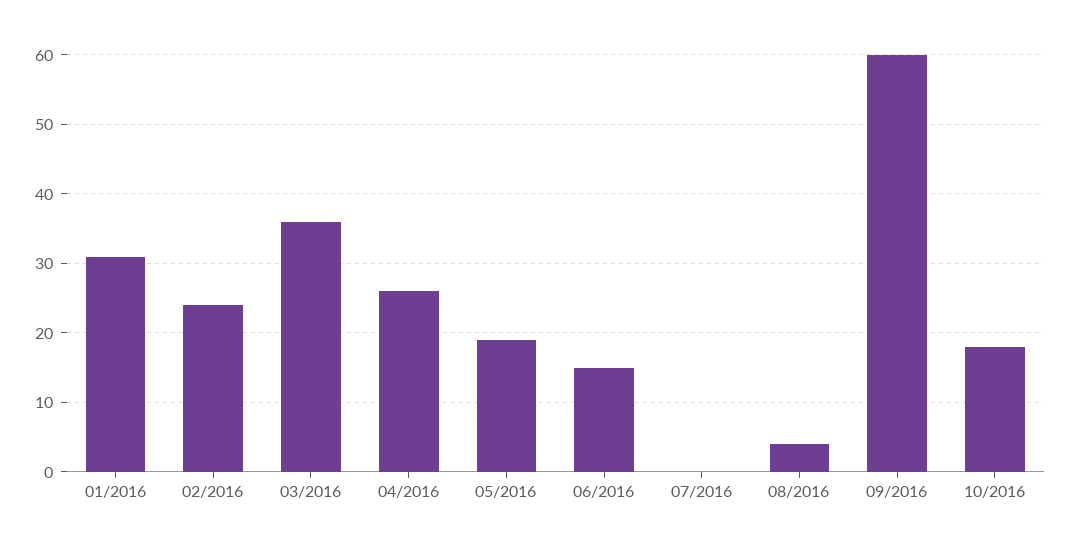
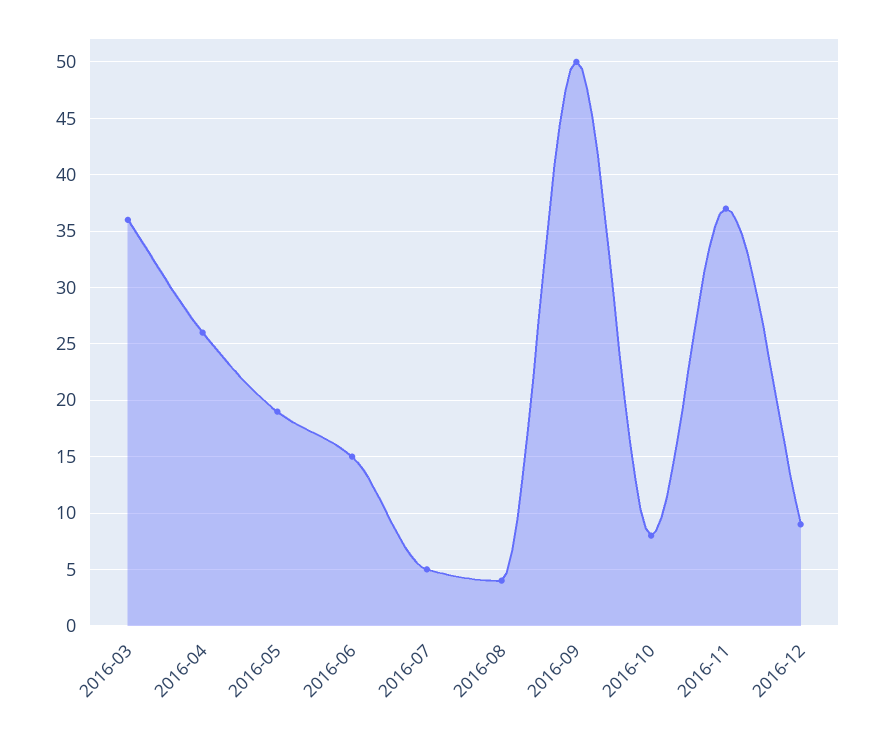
01/2016: 31 -> none
02/2016: 24 -> none
07/2016: 0 -> 5
09/2016: 60 -> 50
10/2016: 18 -> 8
2016-11: none -> 37
2016-12: none -> 9

